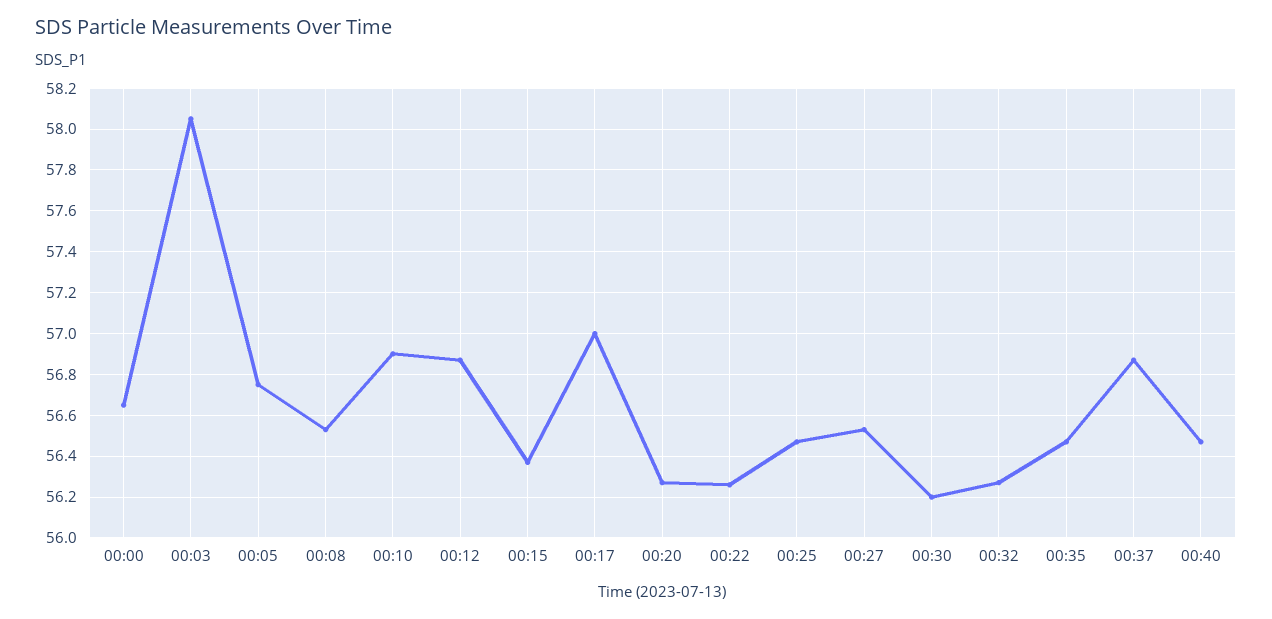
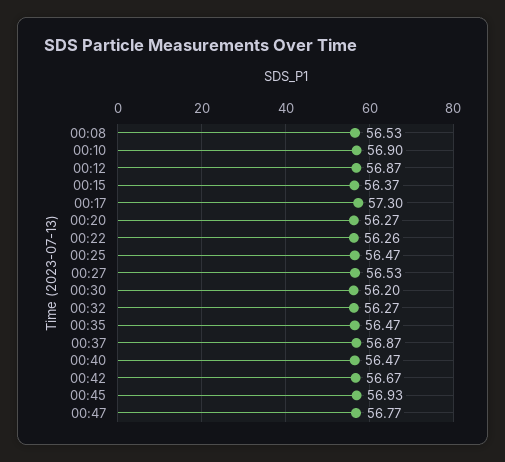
00:00: 56.65 -> none
00:03: 58.05 -> none
00:05: 56.75 -> none
00:17: 57 -> 57.3
00:42: none -> 56.67
00:45: none -> 56.93
00:47: none -> 56.77

